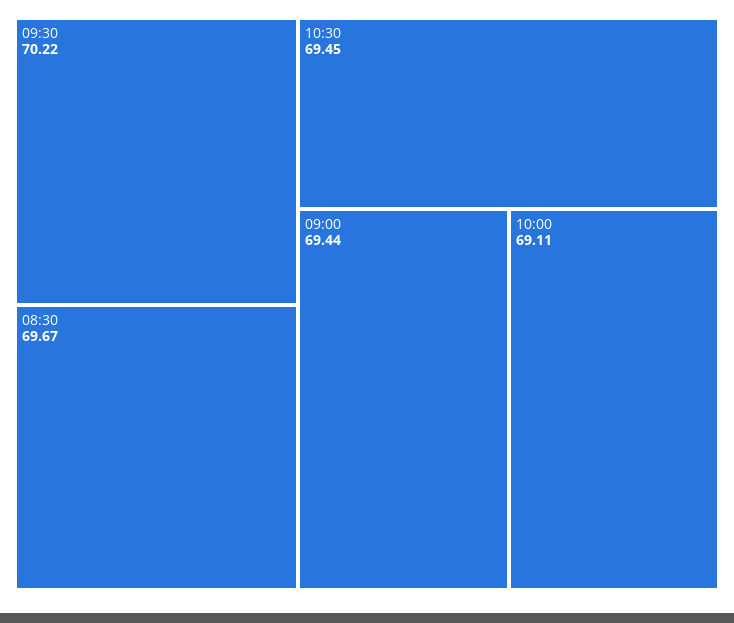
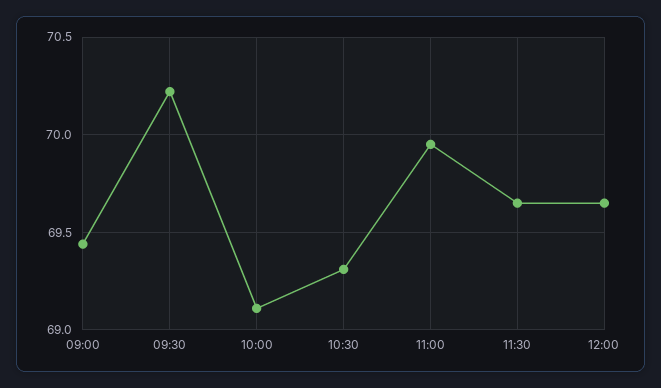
08:30: 69.67 -> none
10:30: 69.45 -> 69.3
11:00: none -> 69.95
11:30: none -> 69.65
12:00: none -> 69.65

